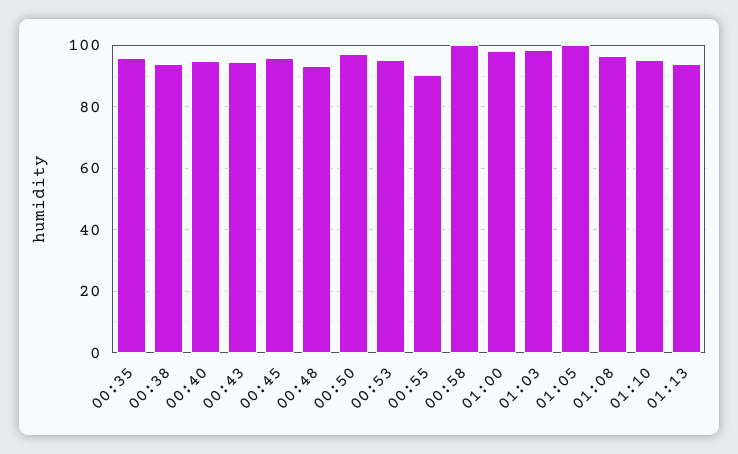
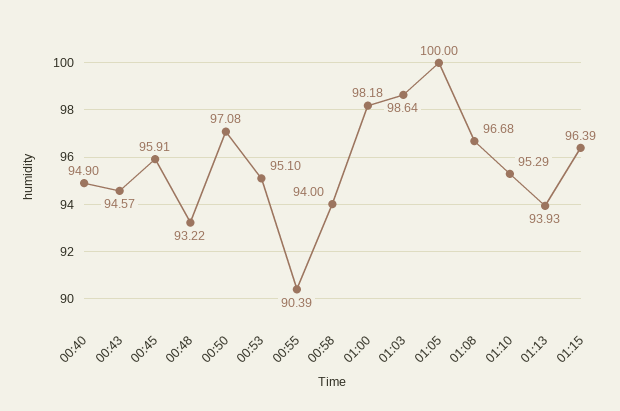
00:35: 96 -> none
00:38: 94 -> none
00:58: 100 -> 94
01:15: none -> 96.39

